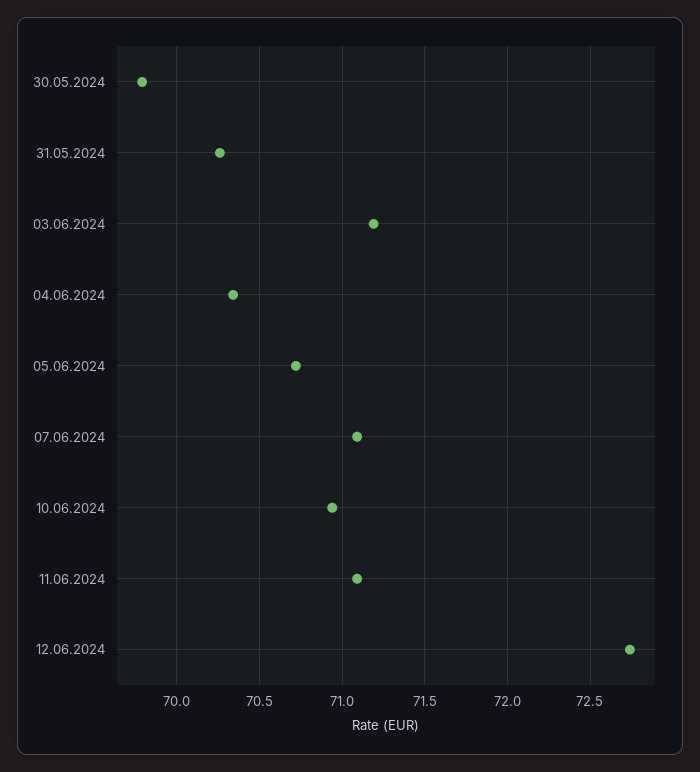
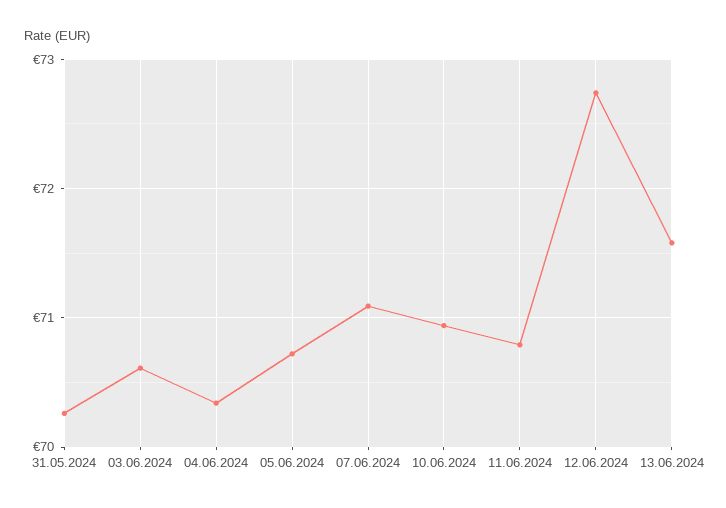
30.05.2024: 69.8 -> none
03.06.2024: 71.2 -> 70.6
11.06.2024: 71.1 -> 70.8
13.06.2024: none -> 71.6

